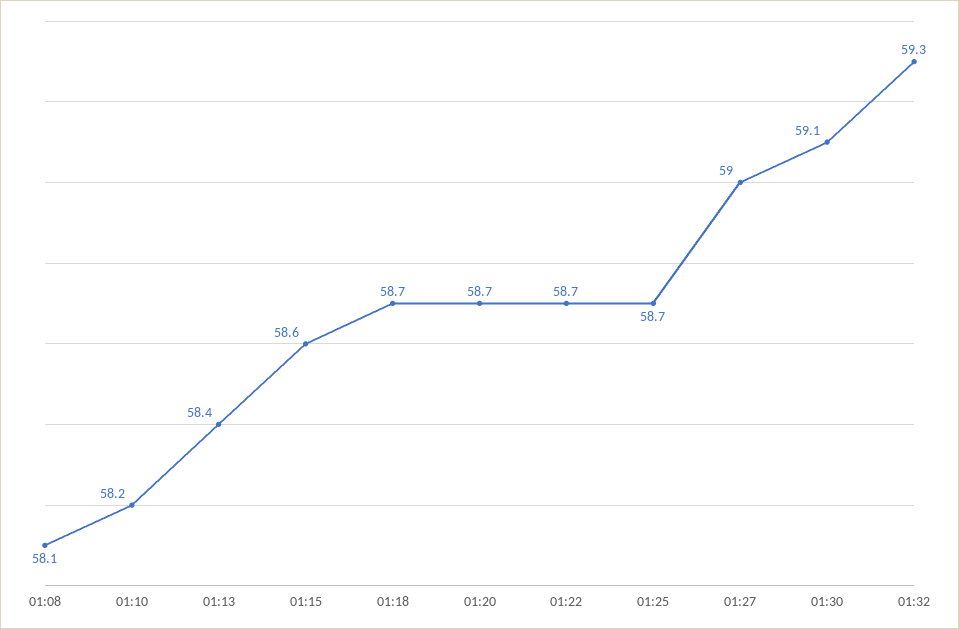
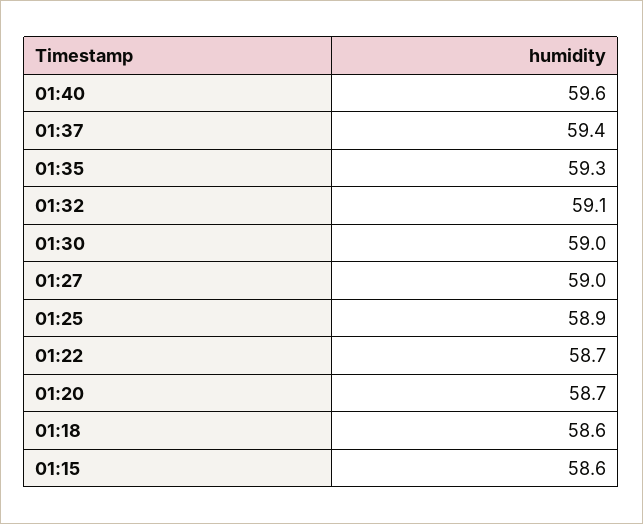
01:08: 58.1 -> none
01:10: 58.2 -> none
01:13: 58.4 -> none
01:18: 58.7 -> 58.6
01:25: 58.7 -> 58.9
01:30: 59.1 -> 59
01:32: 59.3 -> 59.1
01:40: none -> 59.6
01:37: none -> 59.4
01:35: none -> 59.3

